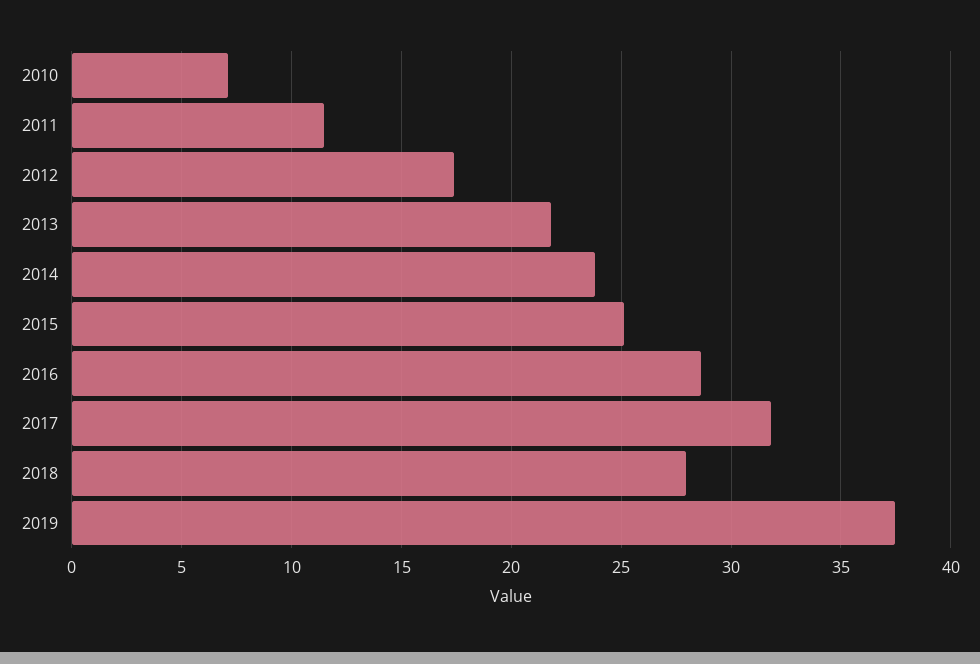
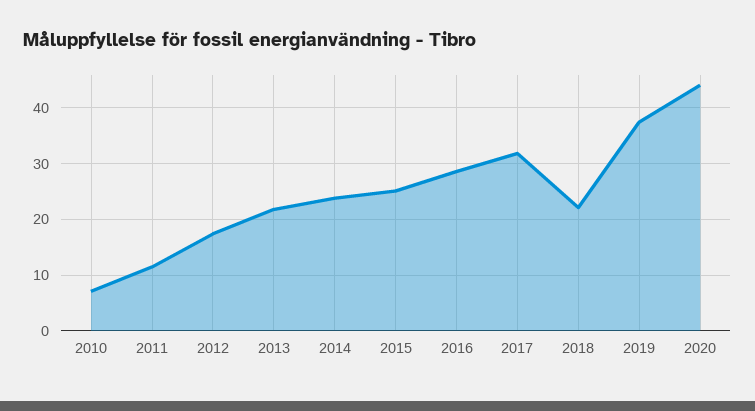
2018: 28 -> 22
2020: none -> 44

